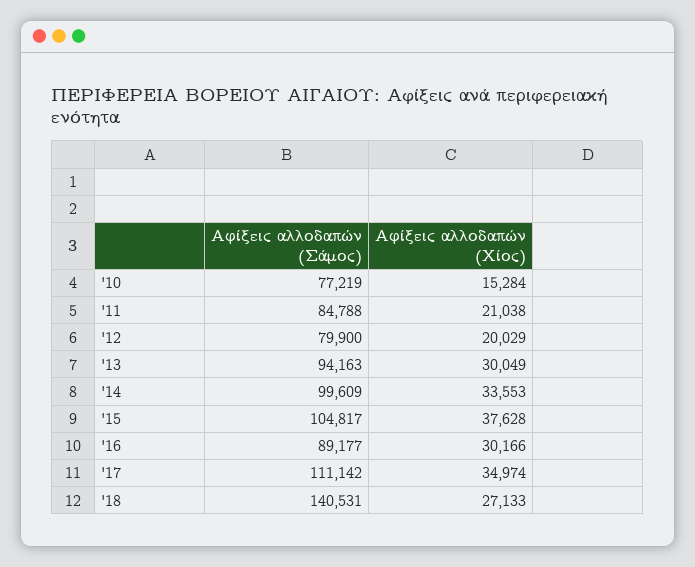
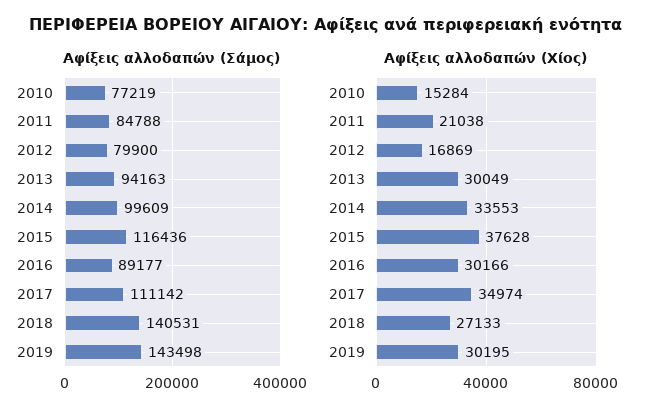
Αφίξεις αλλοδαπών (Χίος), '12: 20029 -> 16869
Αφίξεις αλλοδαπών (Σάμος), '15: 104817 -> 116436
Αφίξεις αλλοδαπών (Σάμος), 2019: none -> 143498
Αφίξεις αλλοδαπών (Χίος), 2019: none -> 30195

